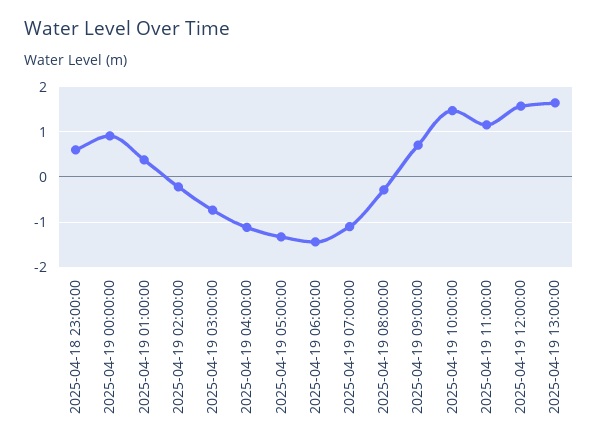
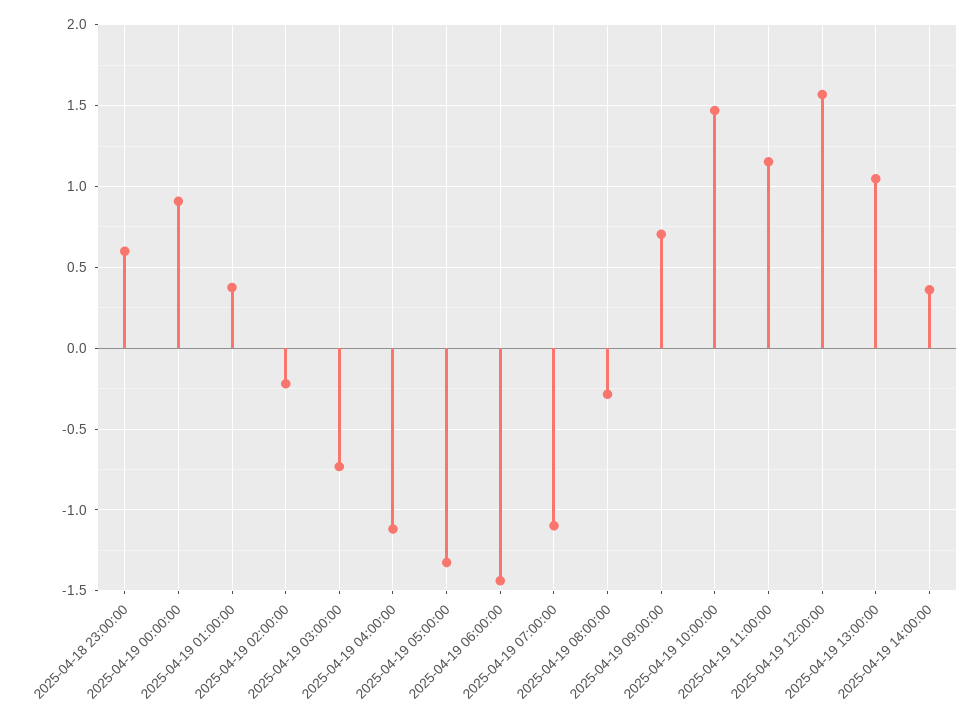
2025-04-19 13:00:00: 1.6 -> 1.05
2025-04-19 14:00:00: none -> 0.35

